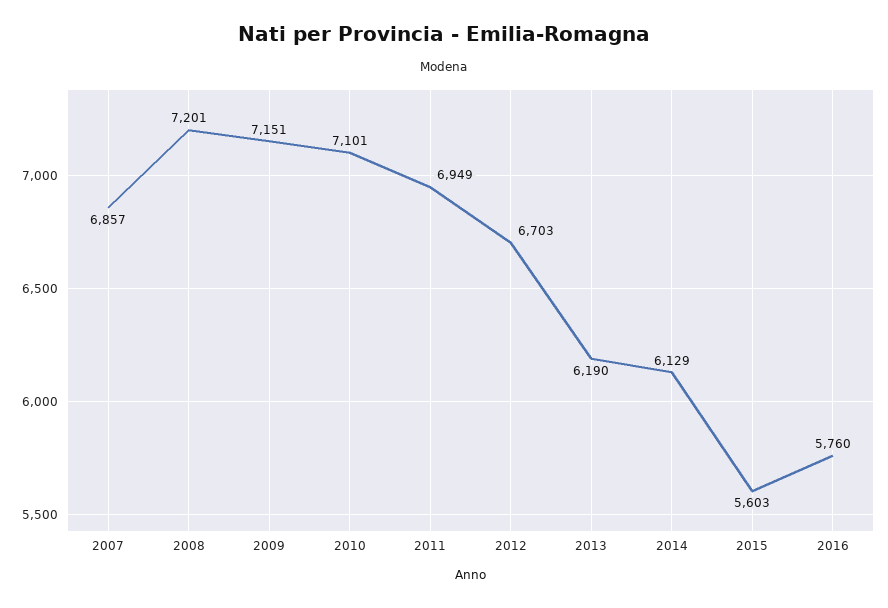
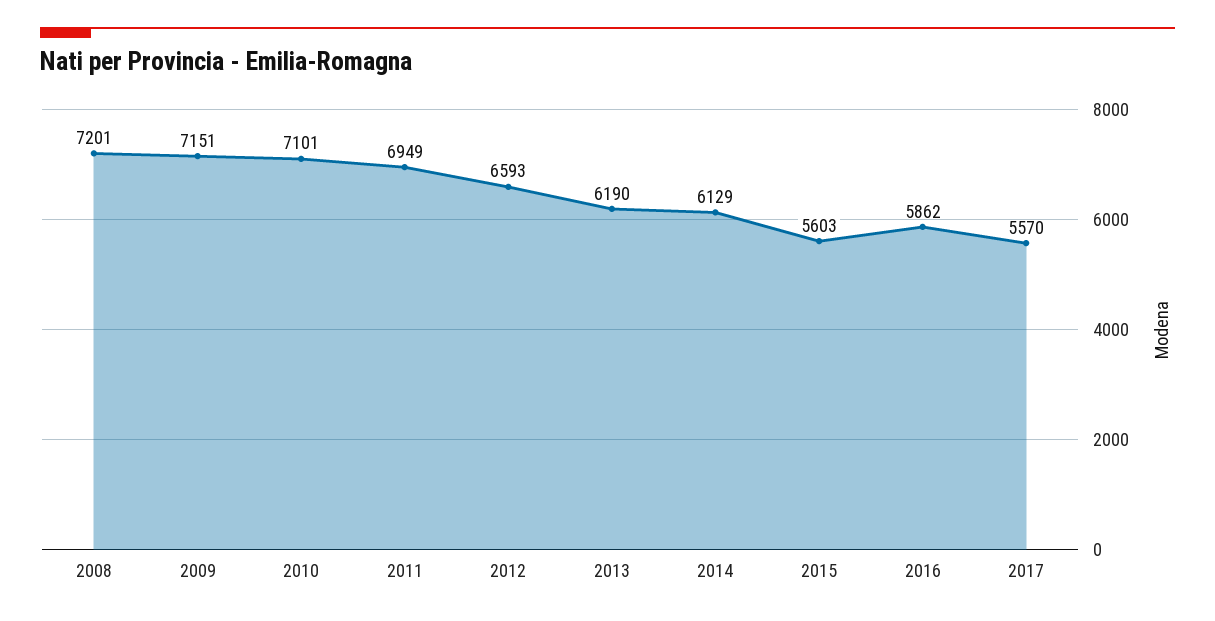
2007: 6857 -> none
2012: 6703 -> 6593
2016: 5760 -> 5862
2017: none -> 5570

